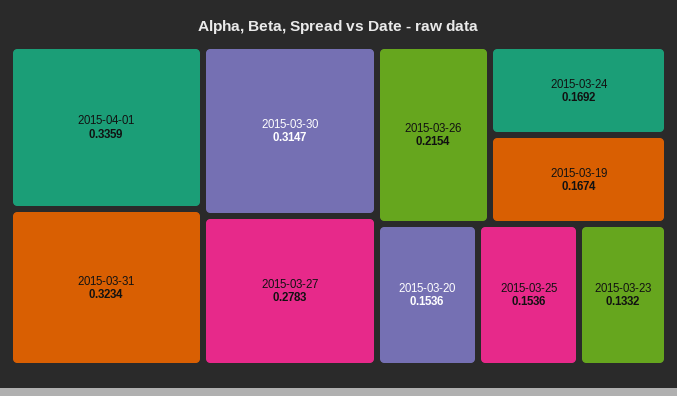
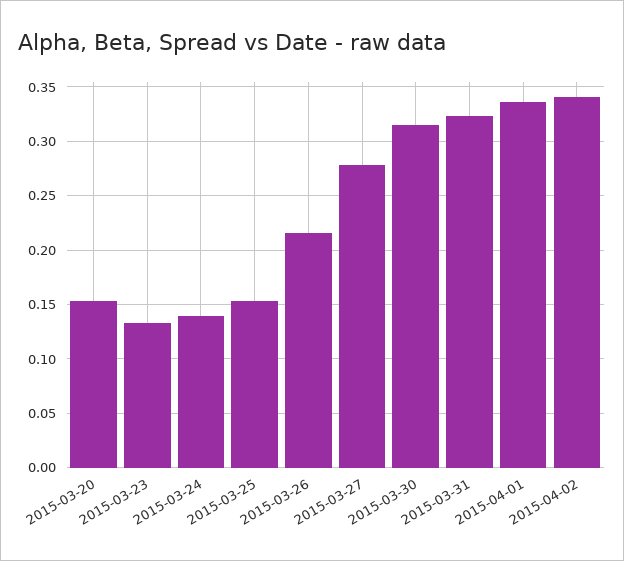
2015-03-24: 0.1692 -> 0.14
2015-03-19: 0.1674 -> none
2015-04-02: none -> 0.34

